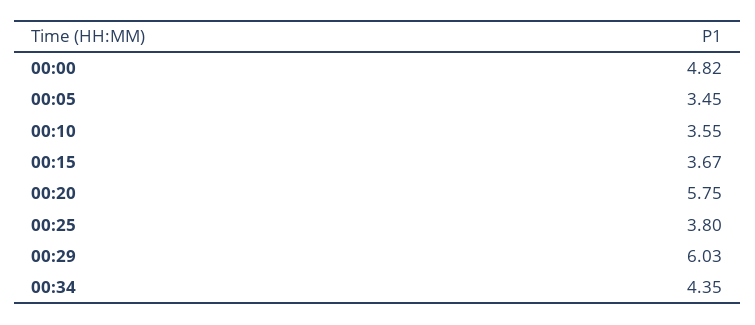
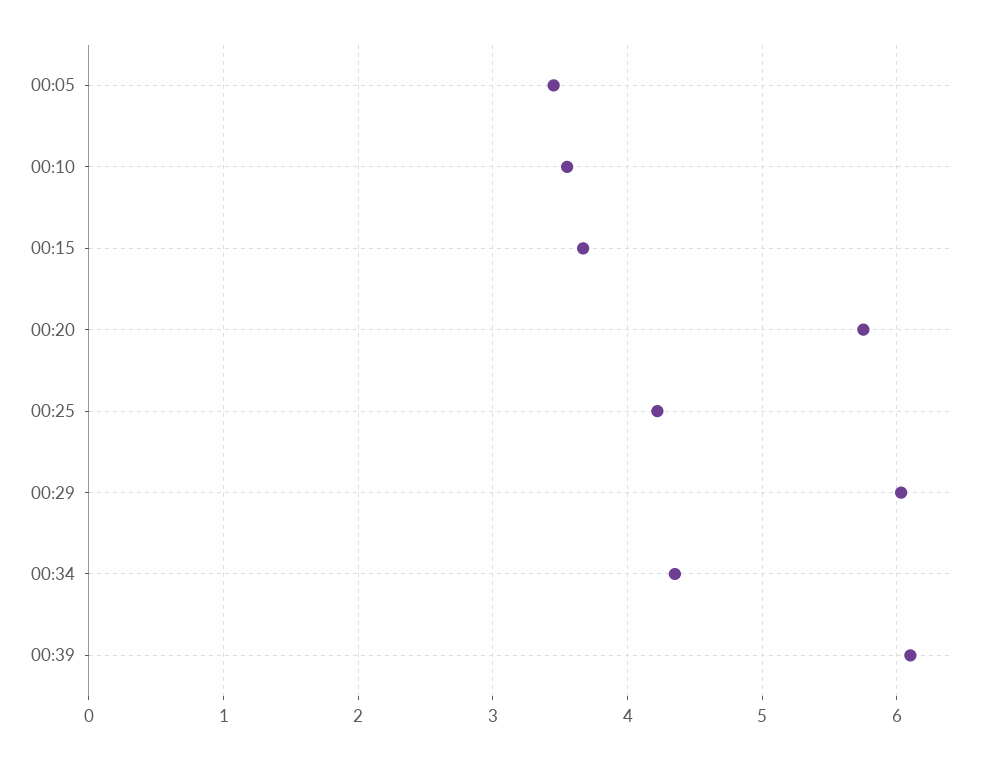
00:00: 4.82 -> none
00:25: 3.8 -> 4.2
00:39: none -> 6.1

